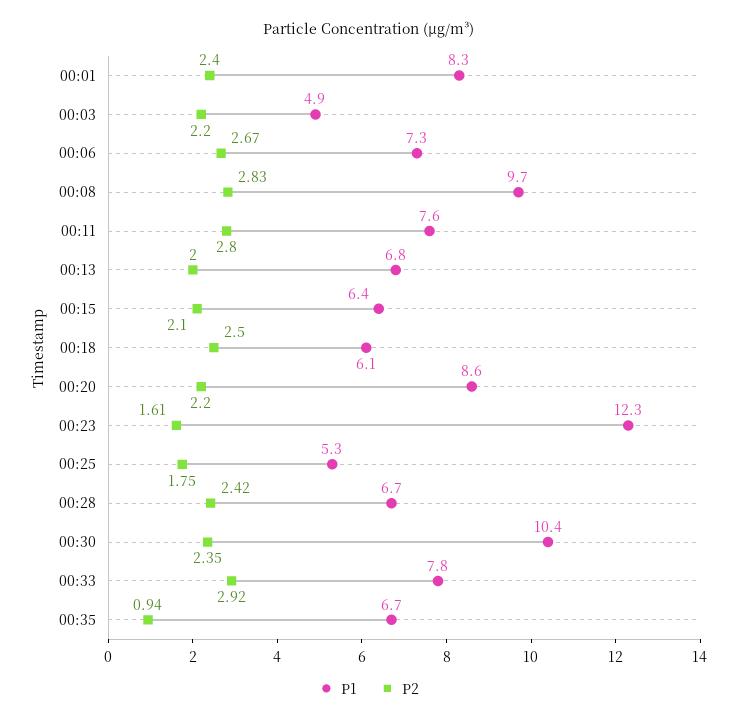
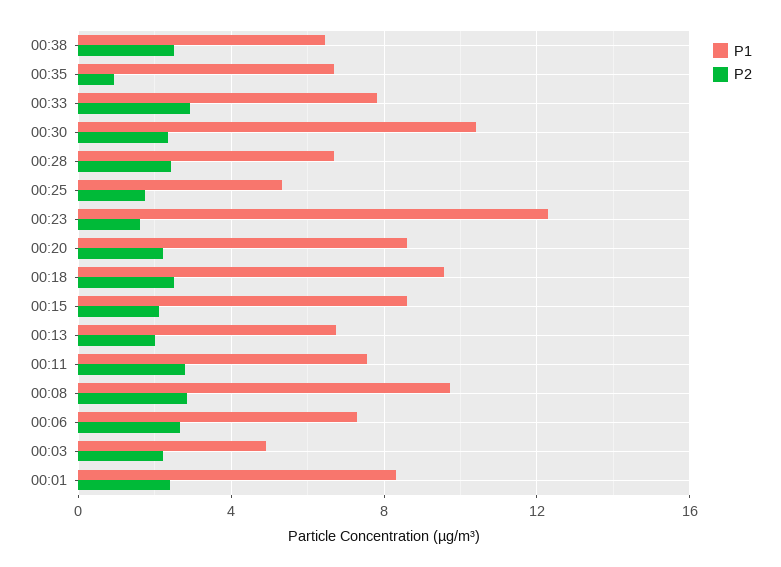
P1, 00:15: 6.4 -> 8.5
P1, 00:18: 6.1 -> 9.5
P1, 00:38: none -> 6.5
P2, 00:38: none -> 2.5

